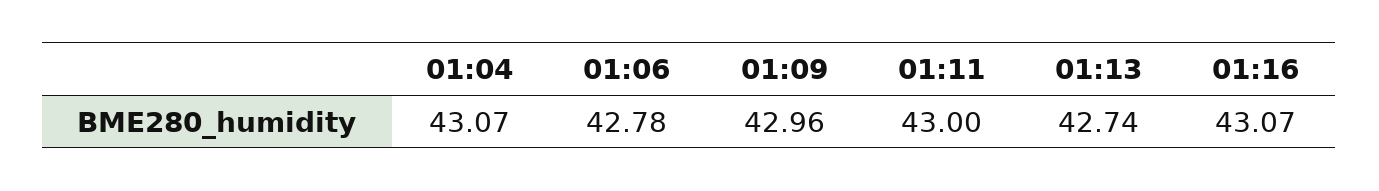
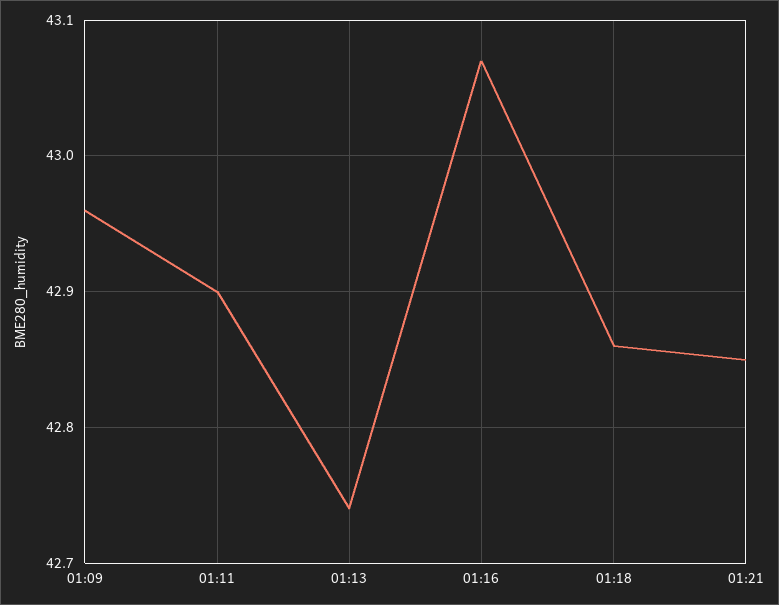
01:04: 43.07 -> none
01:06: 42.78 -> none
01:11: 43 -> 42.9
01:18: none -> 42.86
01:21: none -> 42.85

